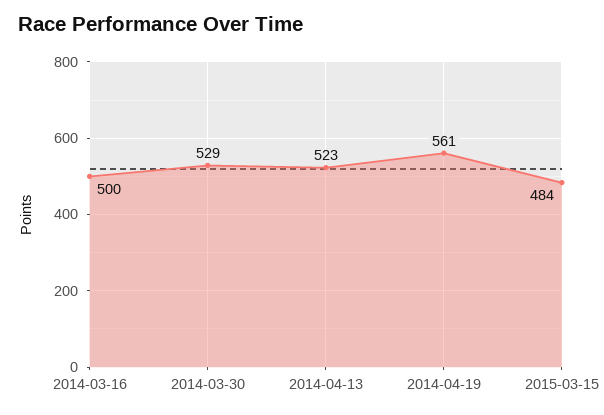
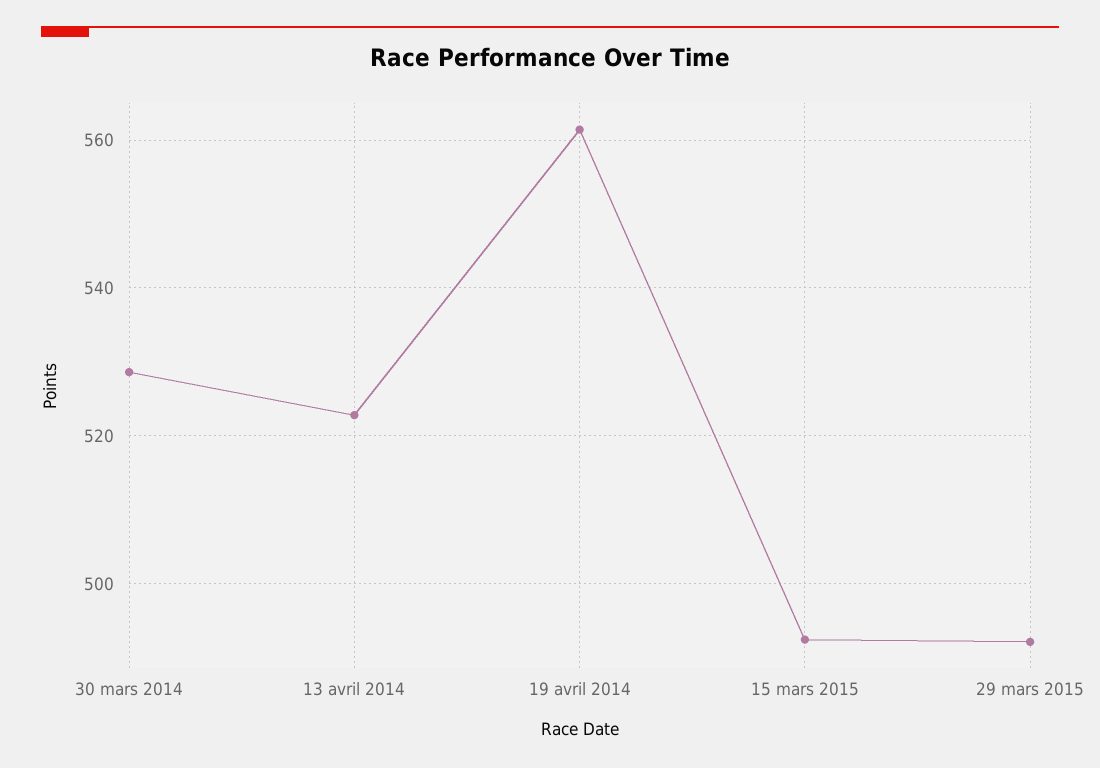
2014-03-16: 500 -> none
2015-03-15: 484 -> 492
29 mars 2015: none -> 492

